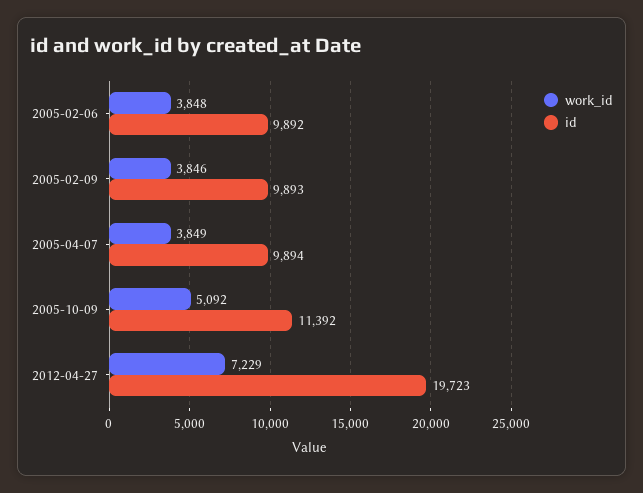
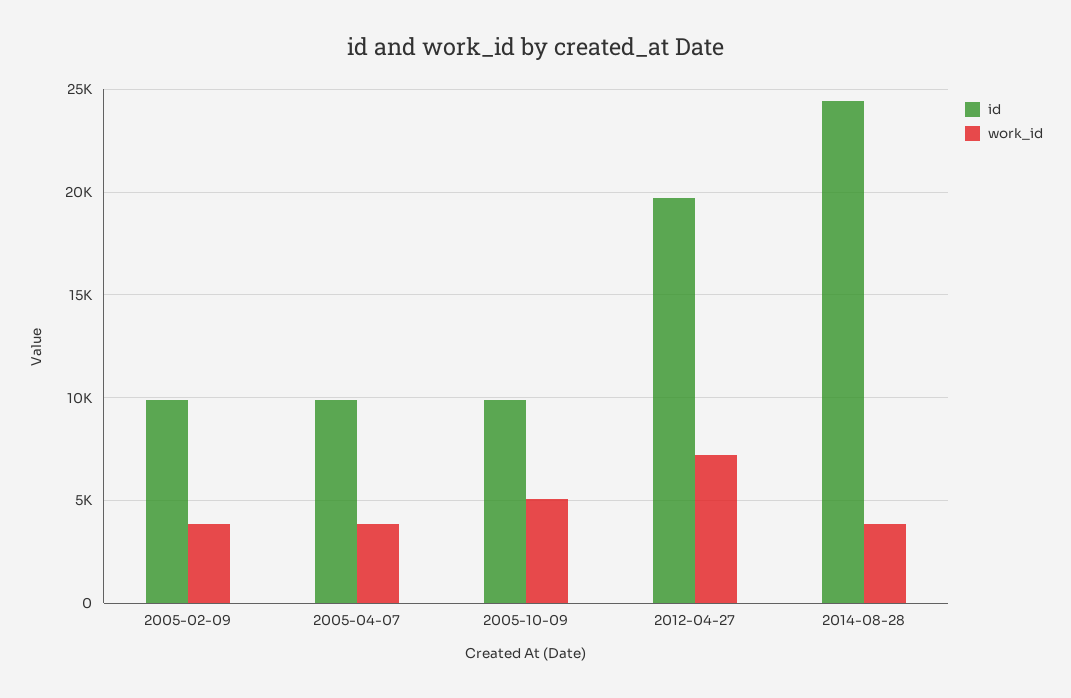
work_id, 2005-02-06: 3848 -> none
id, 2005-02-06: 9892 -> none
id, 2005-10-09: 11392 -> 10000
id, 2014-08-28: none -> 24500
work_id, 2014-08-28: none -> 4000

